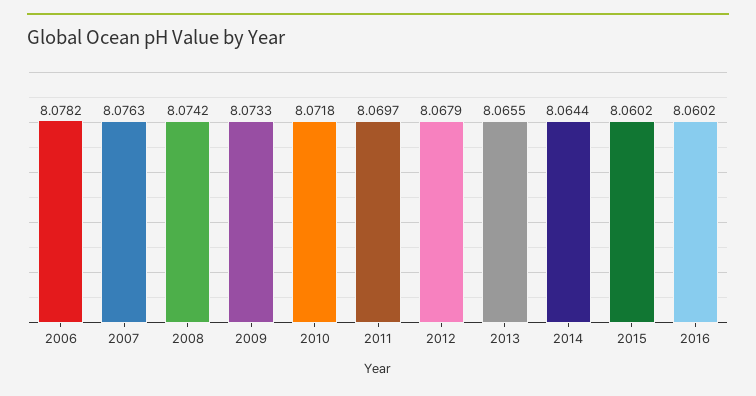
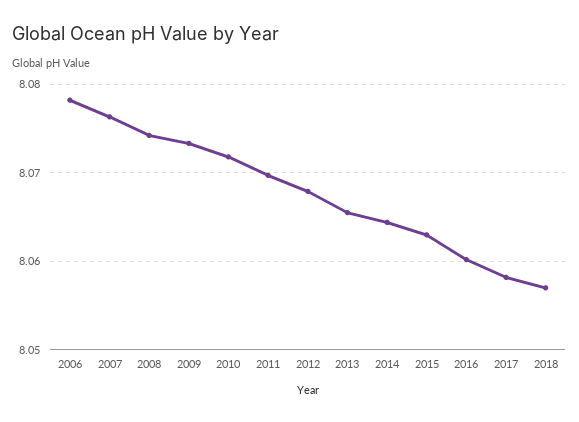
2015: 8.0602 -> 8.063
2017: none -> 8.058
2018: none -> 8.057

